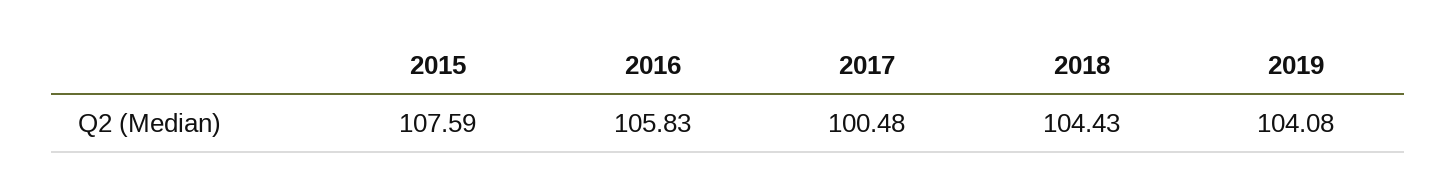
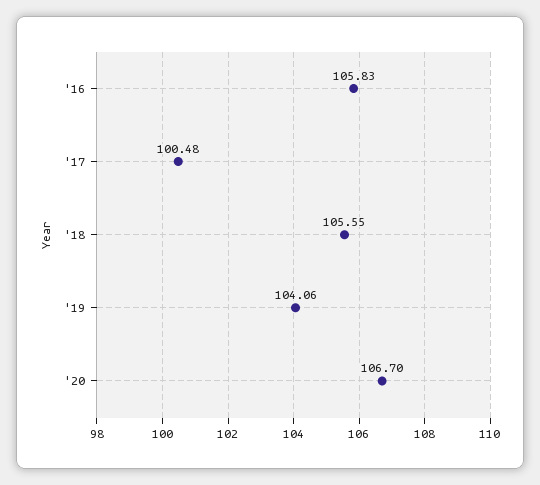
2015: 107.59 -> none
2018: 104.43 -> 105.55
2019: 104.08 -> 104.06
'20: none -> 106.7

